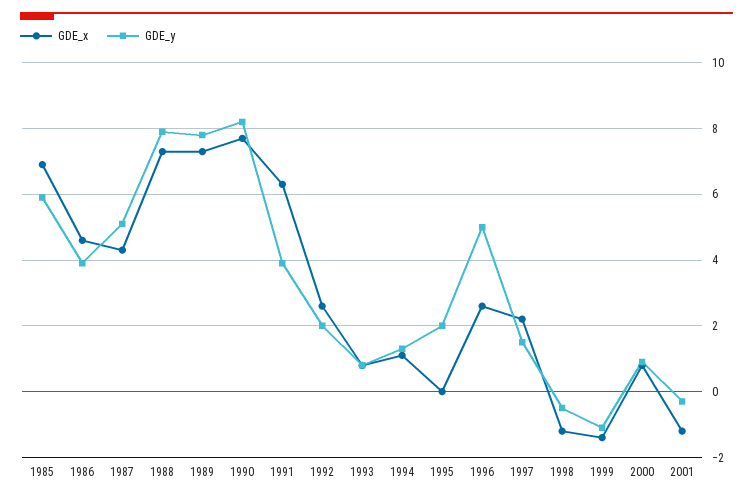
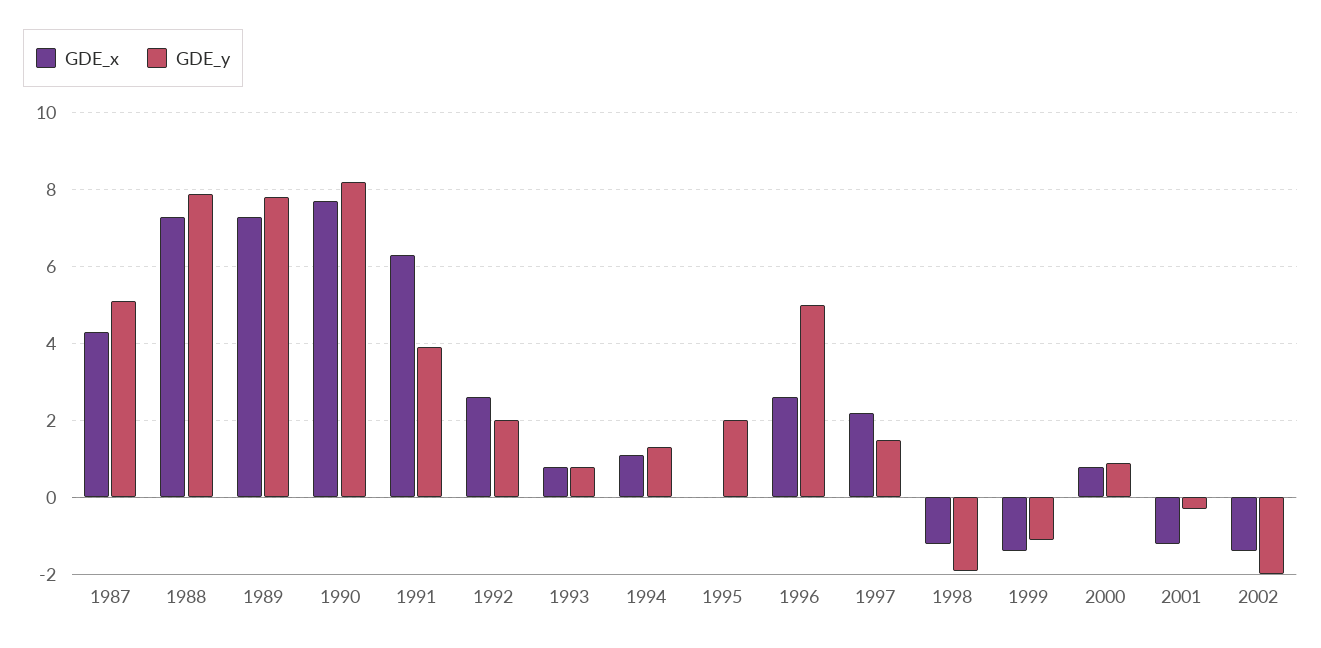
GDE_x, 1985: 7 -> none
GDE_y, 1985: 6 -> none
GDE_x, 1986: 4.5 -> none
GDE_y, 1986: 4 -> none
GDE_y, 1998: -0.5 -> -2
GDE_x, 2002: none -> -1.5
GDE_y, 2002: none -> -2

